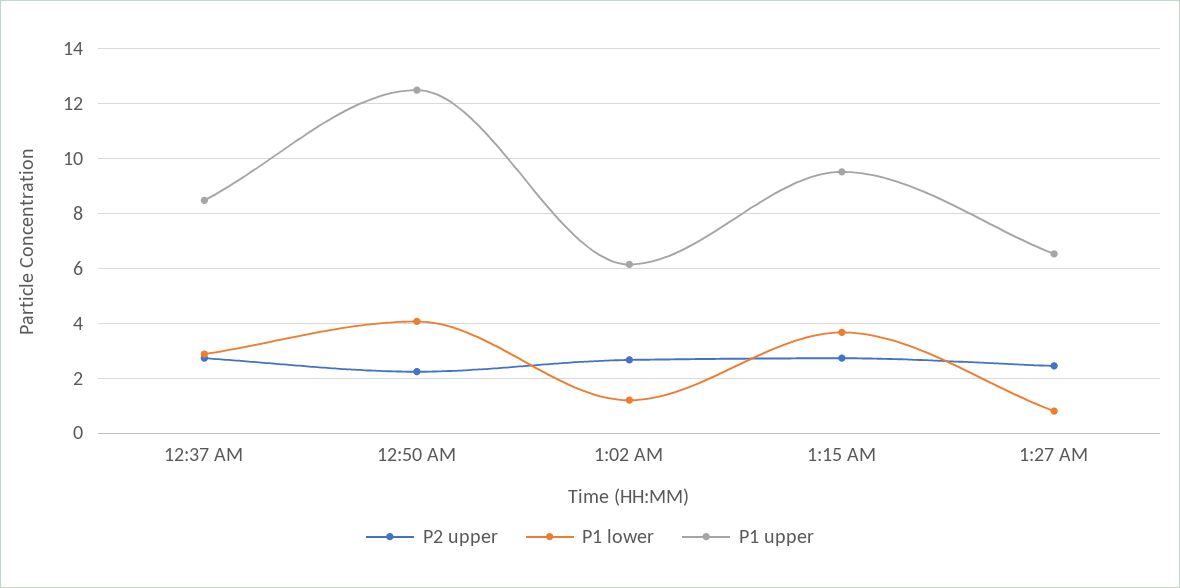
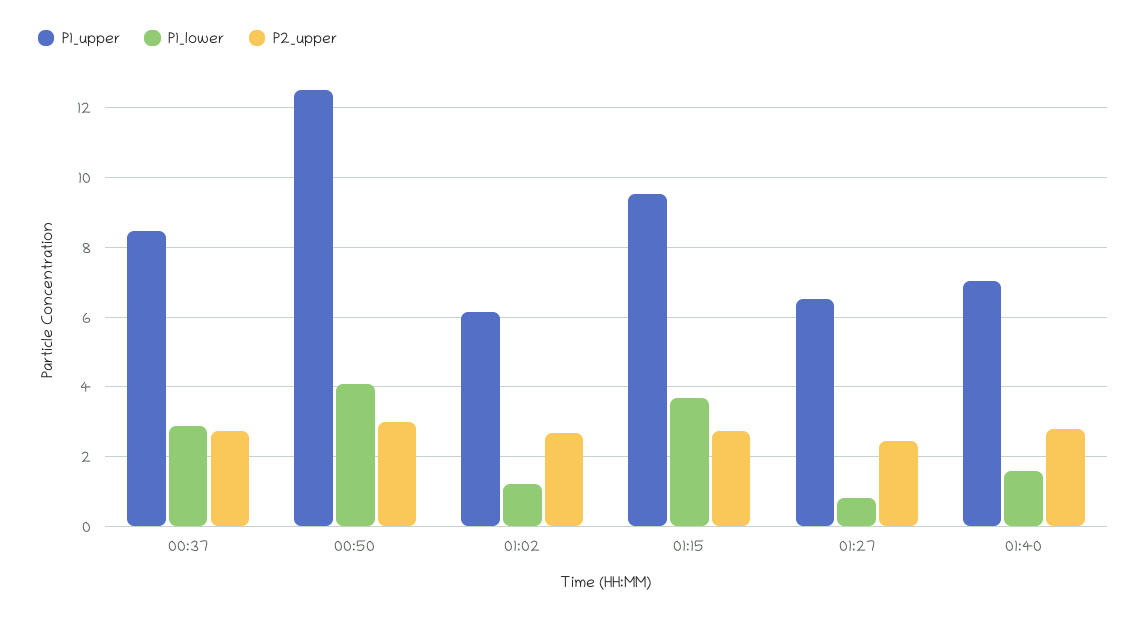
P2 upper, 12:50 AM: 2.25 -> 3
P1 upper, 01:40: none -> 7
P1 lower, 01:40: none -> 1.6
P2 upper, 01:40: none -> 2.8

